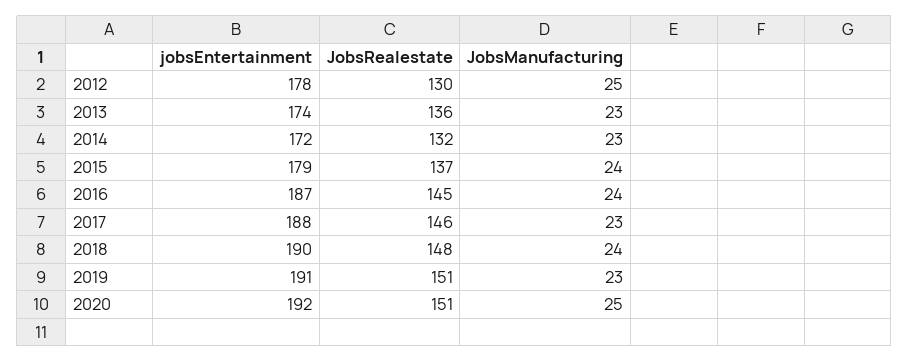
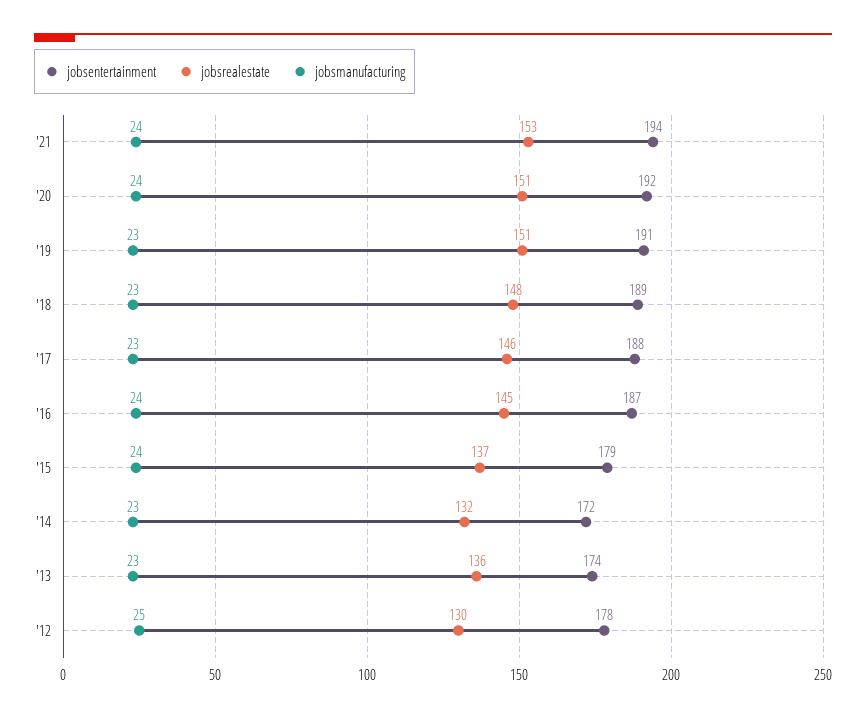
jobsEntertainment, 2018: 190 -> 189
JobsManufacturing, 2018: 24 -> 23
JobsManufacturing, 2020: 25 -> 24
jobsEntertainment, '21: none -> 194
JobsRealestate, '21: none -> 153
JobsManufacturing, '21: none -> 24

